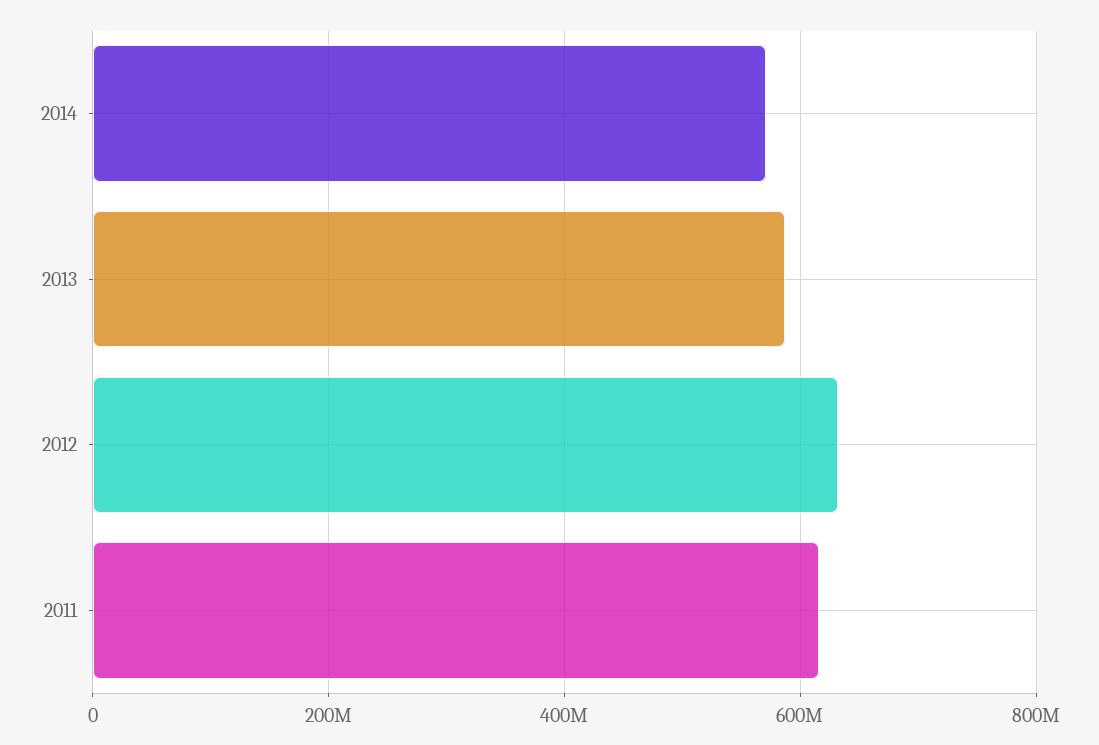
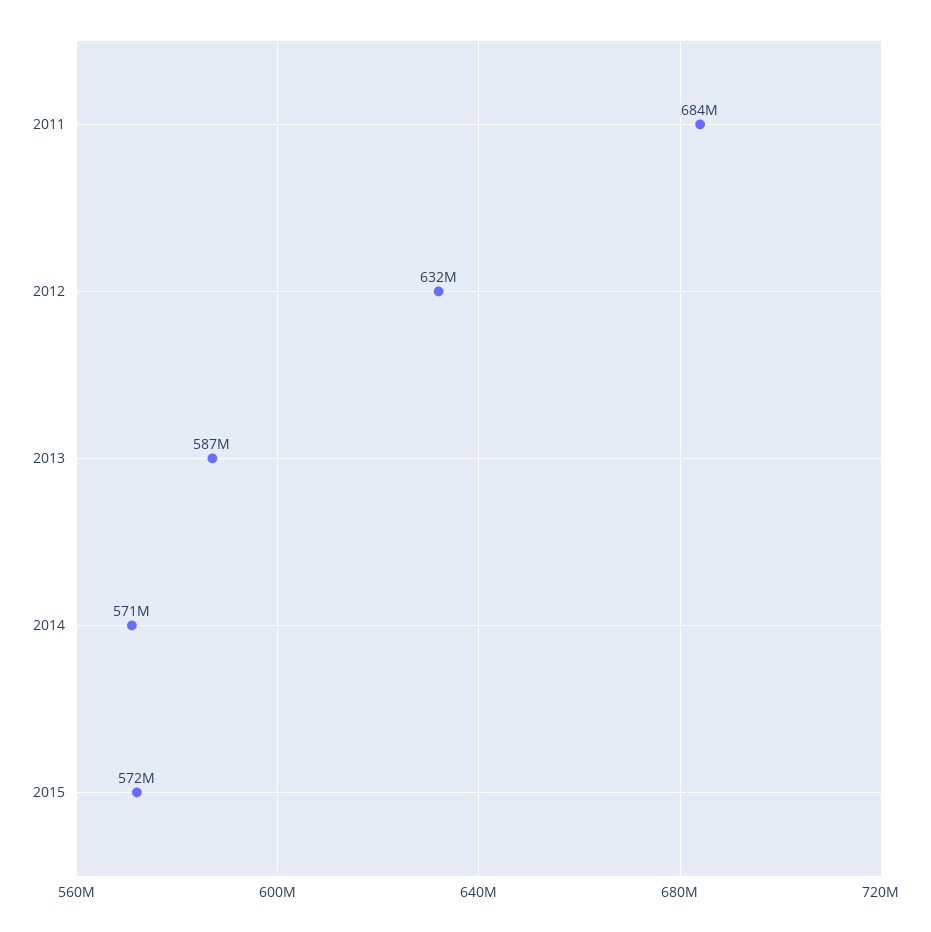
2011: 620000000 -> 684000000
2015: none -> 572000000

